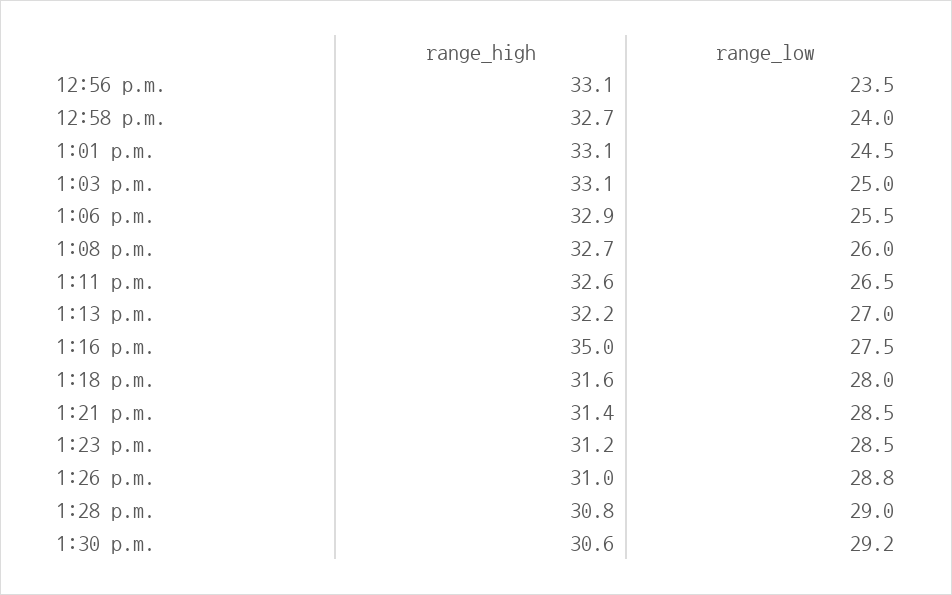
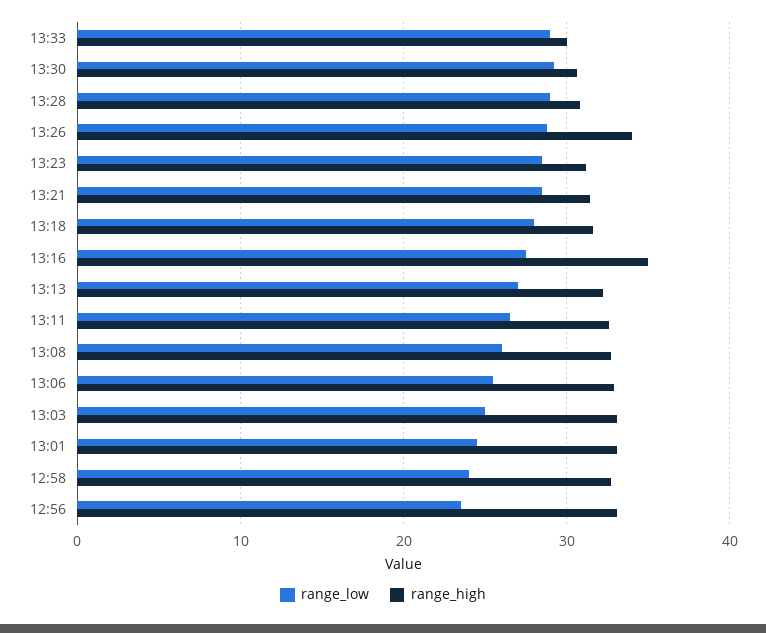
range_high, 1:26 p.m.: 31 -> 34
range_low, 13:33: none -> 29
range_high, 13:33: none -> 30

